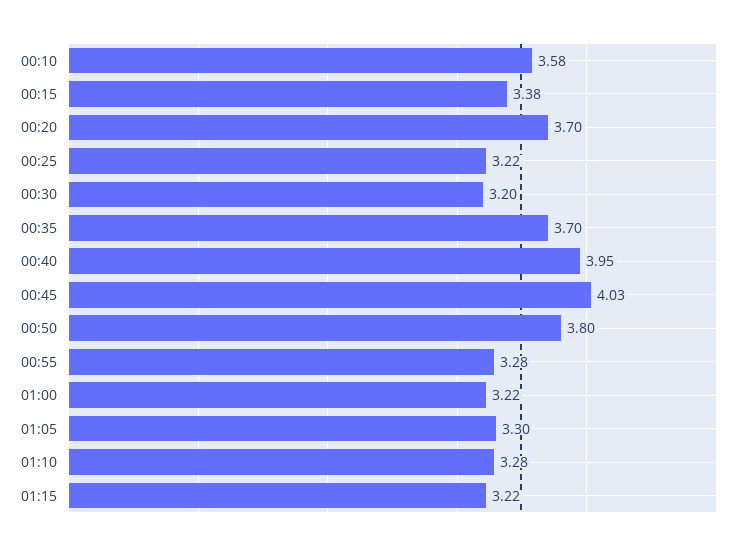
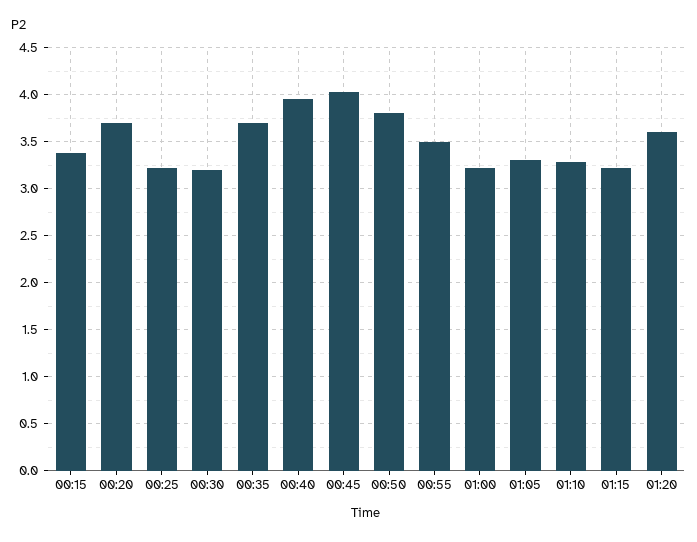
00:10: 3.58 -> none
00:55: 3.28 -> 3.5
01:20: none -> 3.6

